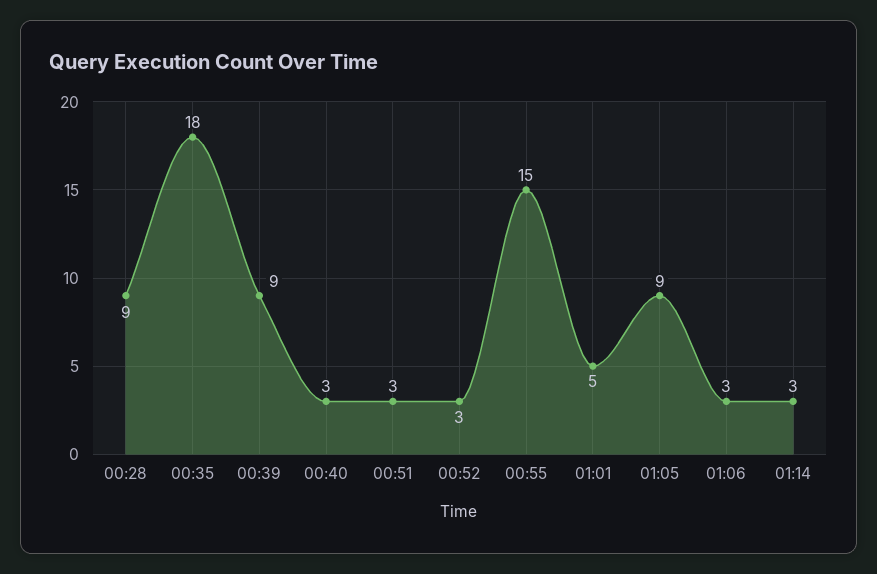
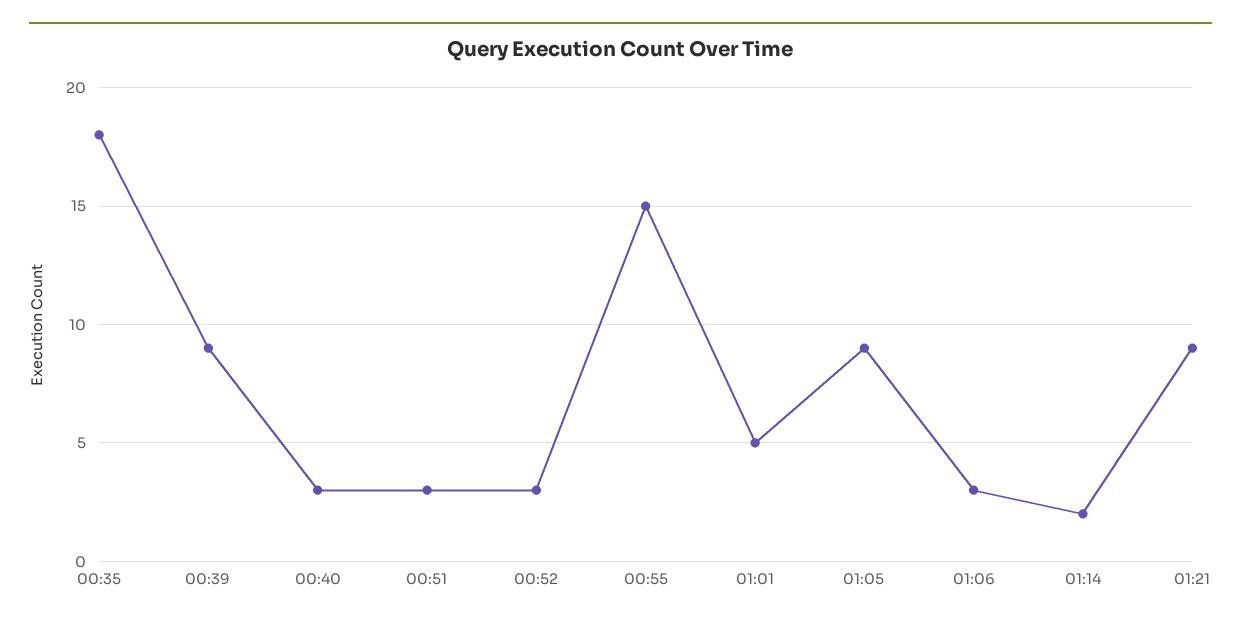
00:28: 9 -> none
01:14: 3 -> 2
01:21: none -> 9

